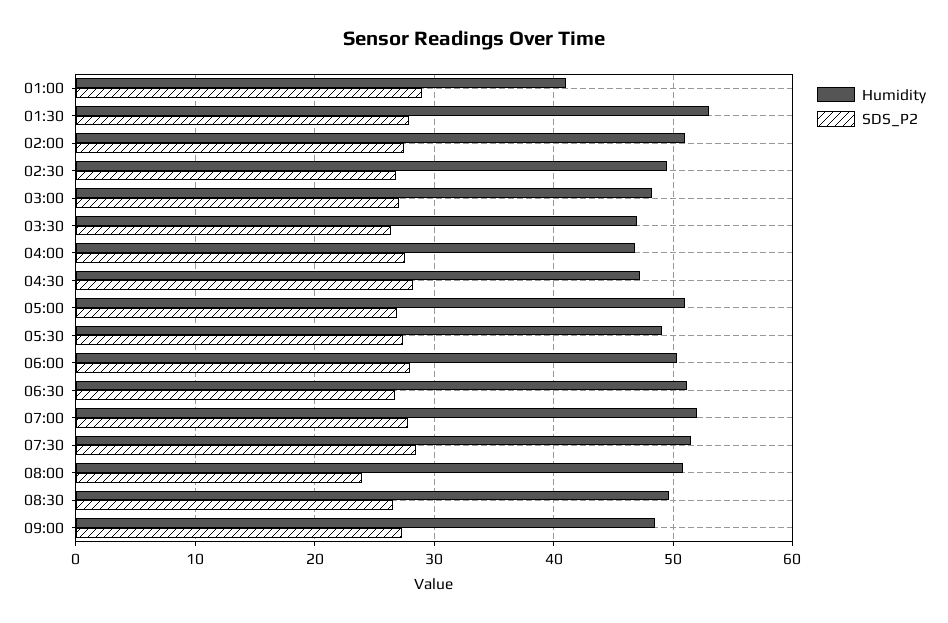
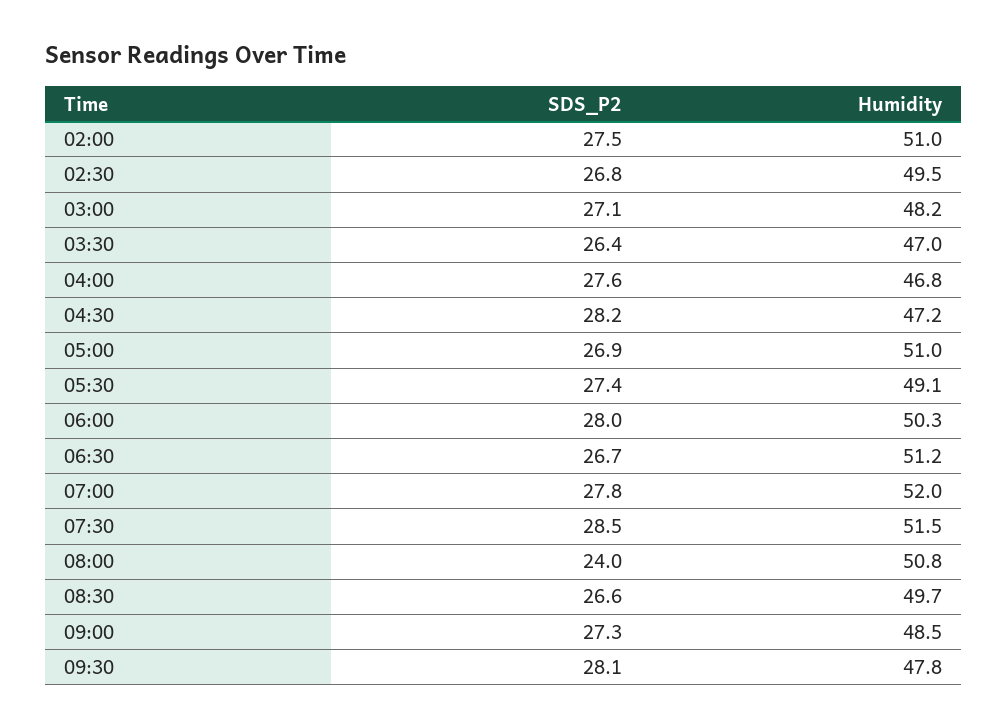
Humidity, 01:00: 41 -> none
SDS_P2, 01:00: 29 -> none
Humidity, 01:30: 53 -> none
SDS_P2, 01:30: 28 -> none
SDS_P2, 09:30: none -> 28.1
Humidity, 09:30: none -> 47.8

